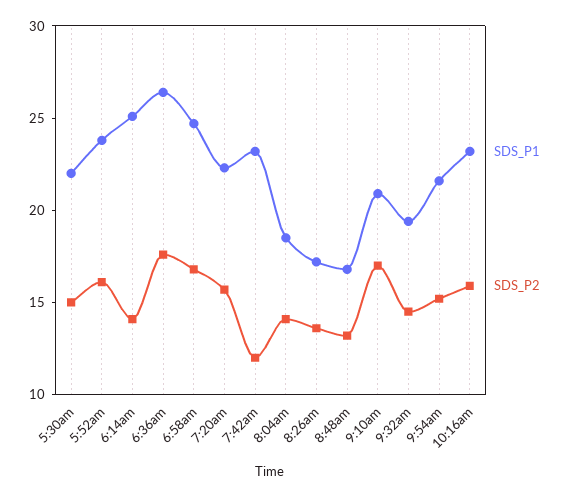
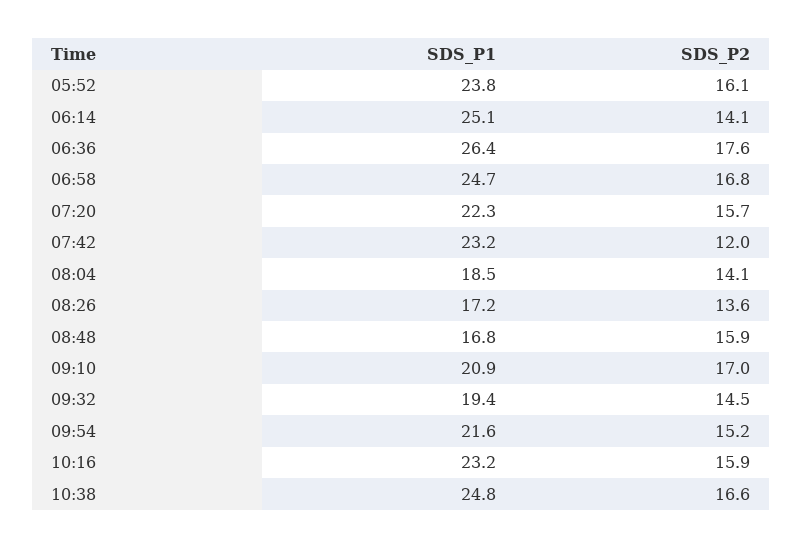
SDS_P1, 5:30am: 22 -> none
SDS_P2, 5:30am: 15 -> none
SDS_P2, 8:48am: 13 -> 15.9
SDS_P1, 10:38: none -> 24.8
SDS_P2, 10:38: none -> 16.6

